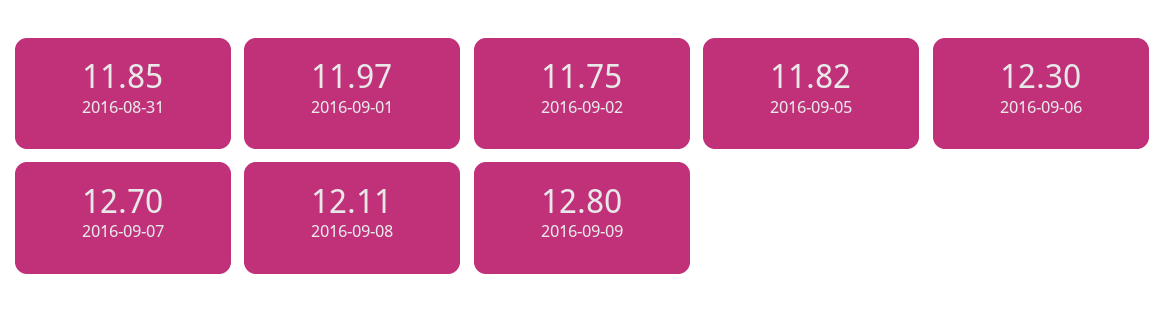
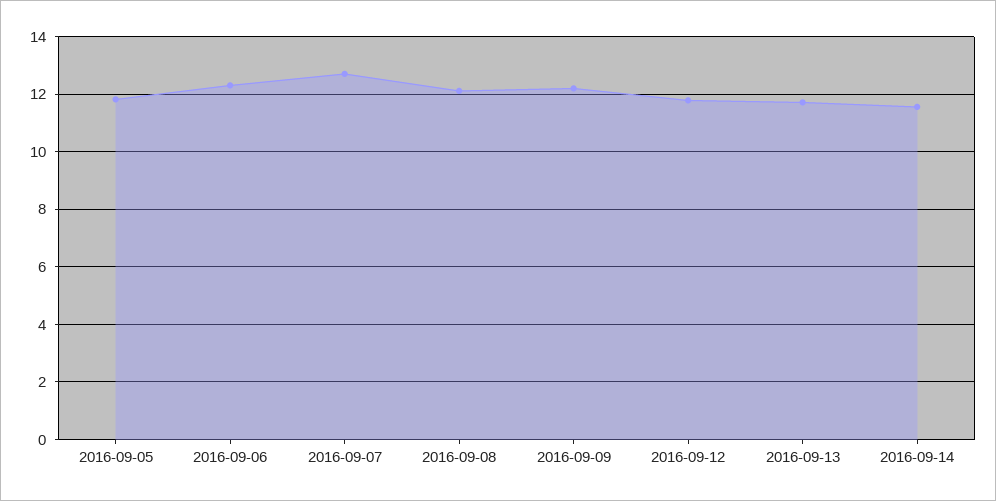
2016-08-31: 11.85 -> none
2016-09-01: 11.97 -> none
2016-09-02: 11.75 -> none
2016-09-09: 12.8 -> 12.25
2016-09-12: none -> 11.75
2016-09-13: none -> 11.75
2016-09-14: none -> 11.5

